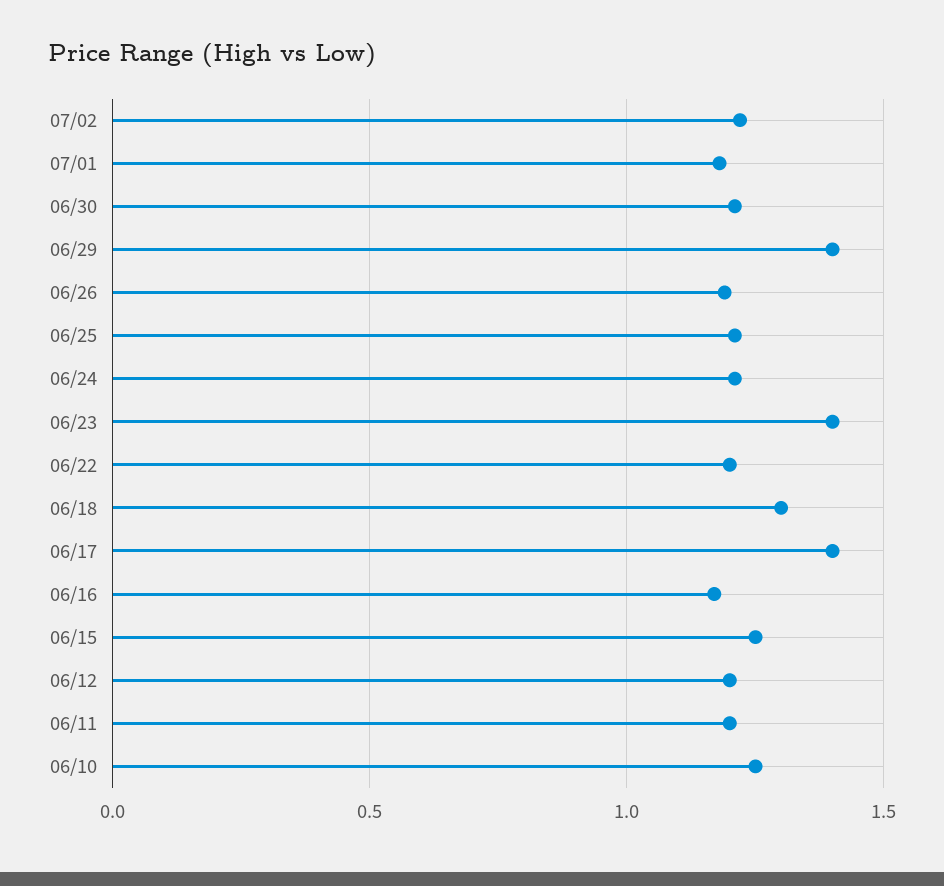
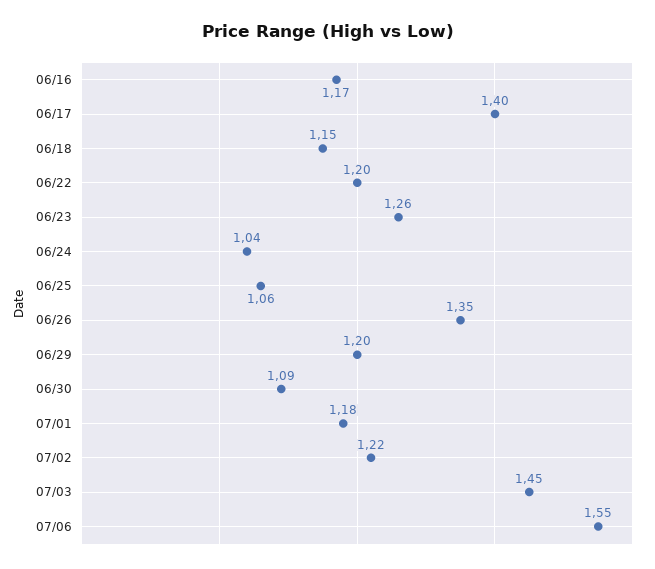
06/30: 1.2 -> 1.09
06/29: 1.4 -> 1.2
06/26: 1.2 -> 1.35
06/25: 1.2 -> 1.06
06/24: 1.2 -> 1.04
06/23: 1.4 -> 1.26
06/18: 1.3 -> 1.15
06/15: 1.25 -> none
06/12: 1.2 -> none
06/11: 1.2 -> none
06/10: 1.25 -> none
07/03: none -> 1.45
07/06: none -> 1.55

